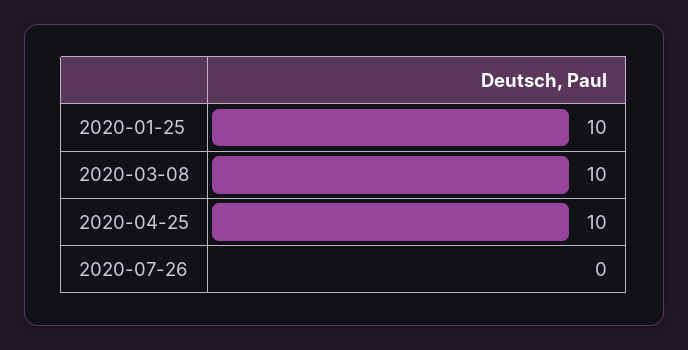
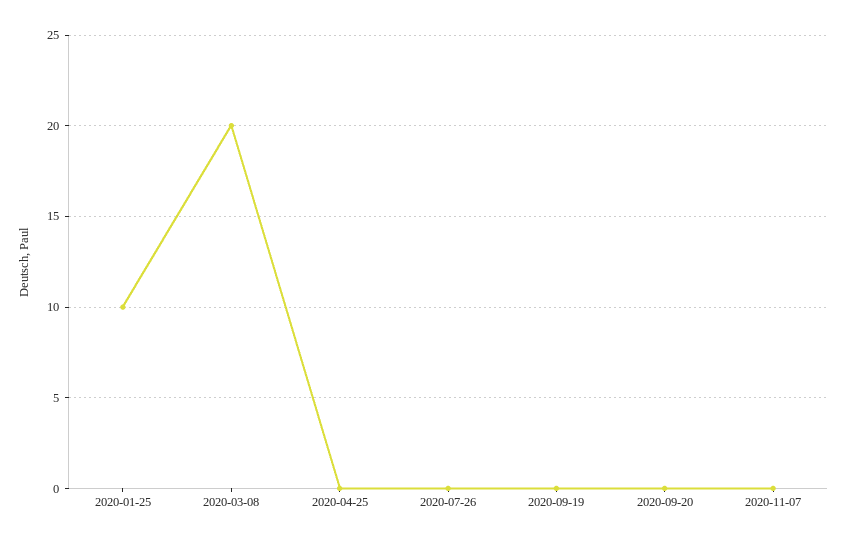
2020-03-08: 10 -> 20
2020-04-25: 10 -> 0
2020-09-19: none -> 0
2020-09-20: none -> 0
2020-11-07: none -> 0

